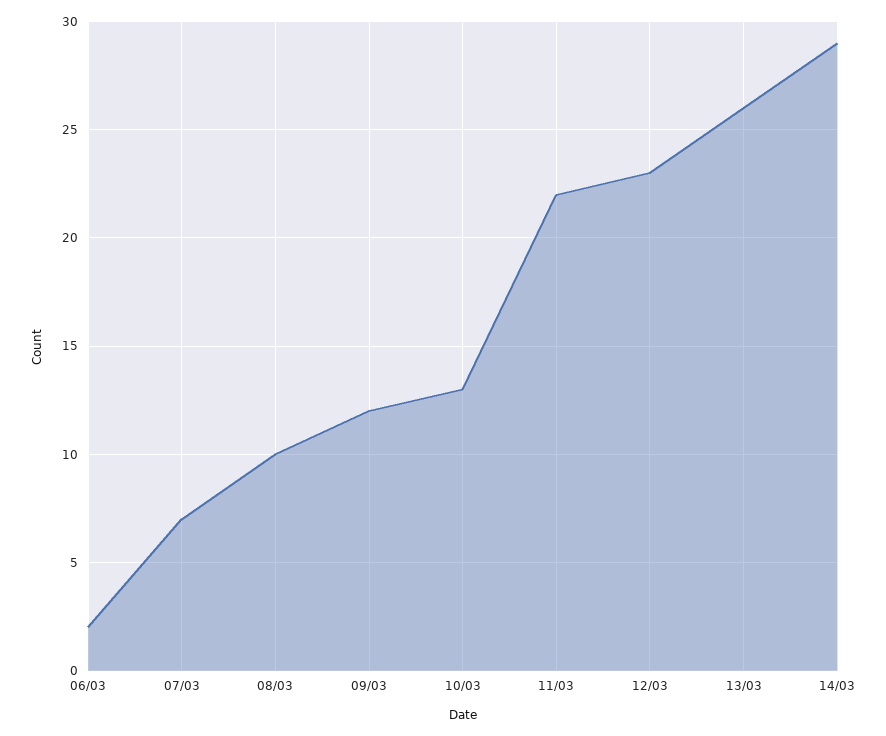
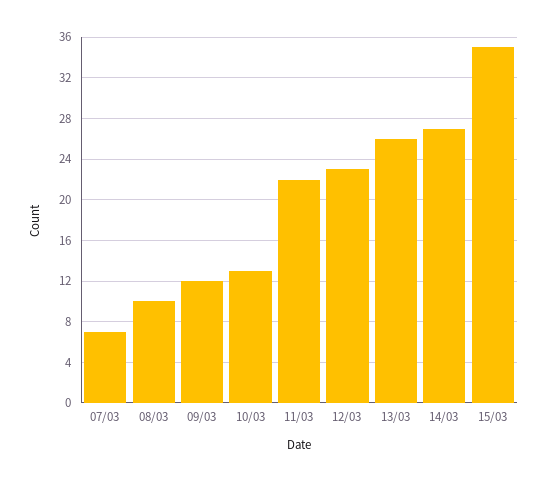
06/03: 2 -> none
14/03: 29 -> 27
15/03: none -> 35

